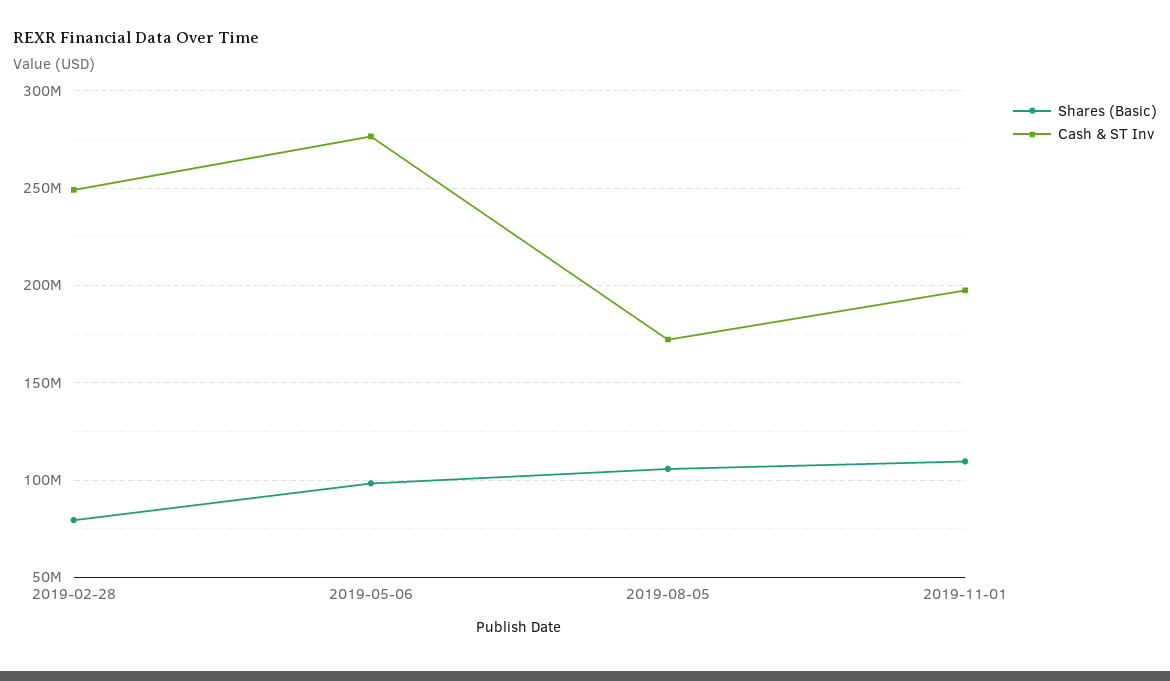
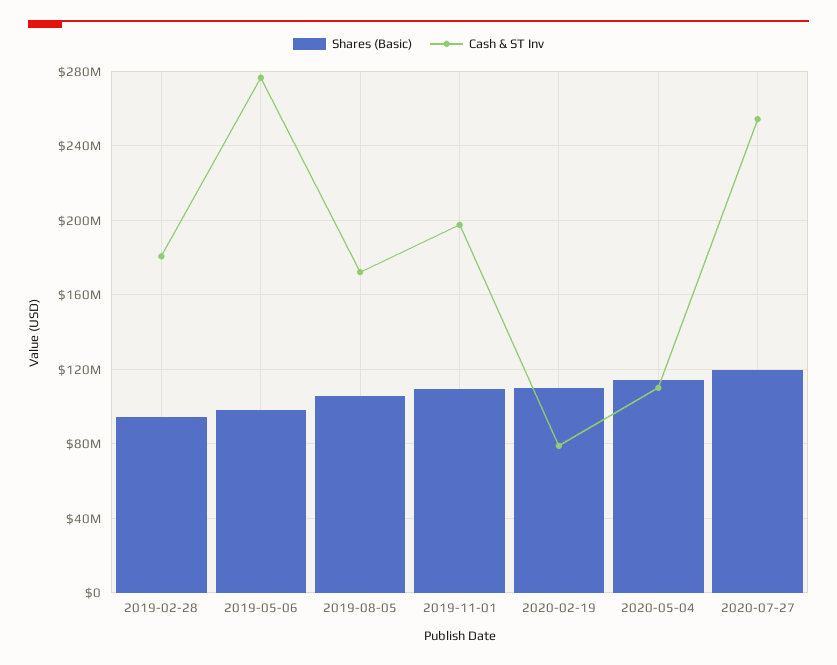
Shares (Basic), 2019-02-28: 80000000 -> 95000000
Cash & ST Inv, 2019-02-28: 250000000 -> 180000000
Shares (Basic), 2020-02-19: none -> 110000000
Cash & ST Inv, 2020-02-19: none -> 80000000
Shares (Basic), 2020-05-04: none -> 115000000
Cash & ST Inv, 2020-05-04: none -> 110000000
Shares (Basic), 2020-07-27: none -> 120000000
Cash & ST Inv, 2020-07-27: none -> 255000000

